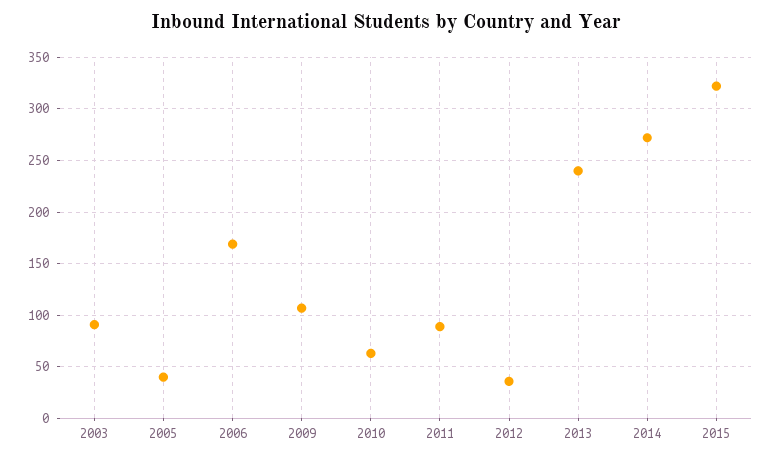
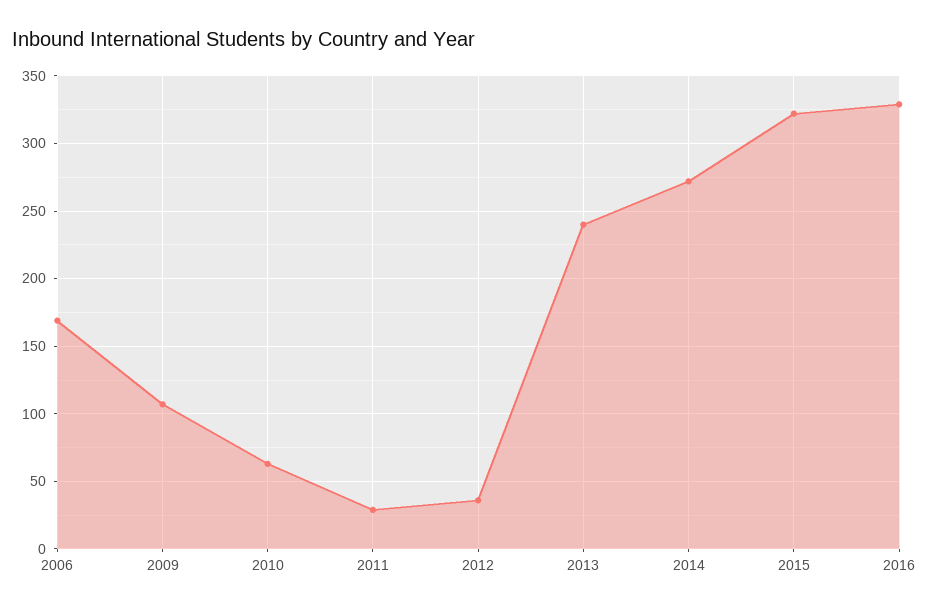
2003: 90 -> none
2005: 40 -> none
2011: 90 -> 30
2016: none -> 330

